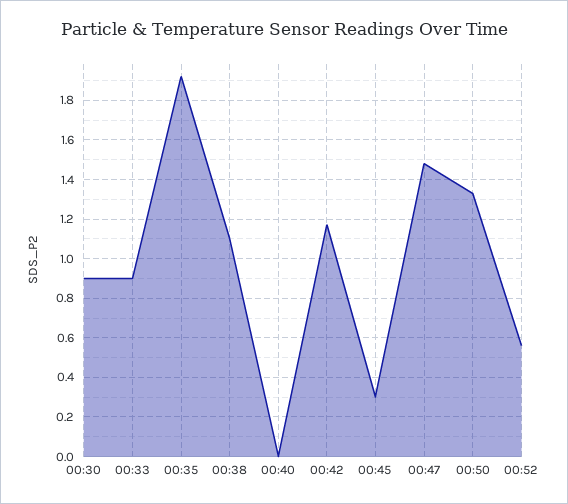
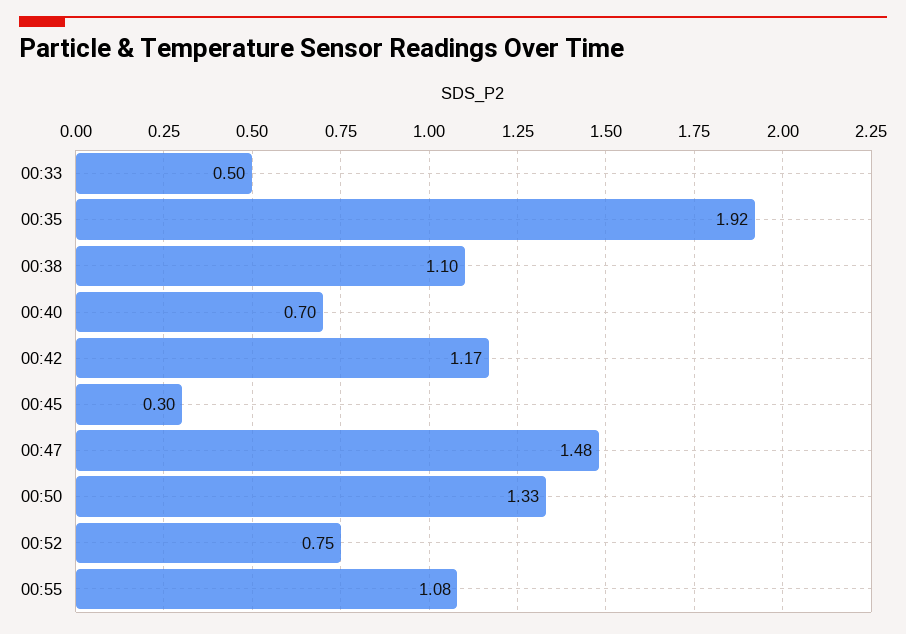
00:30: 0.9 -> none
00:33: 0.9 -> 0.5
00:40: 0 -> 0.7
00:52: 0.55 -> 0.75
00:55: none -> 1.08

